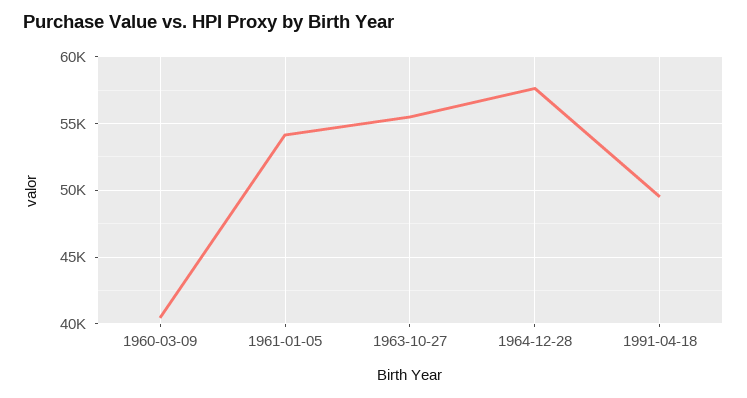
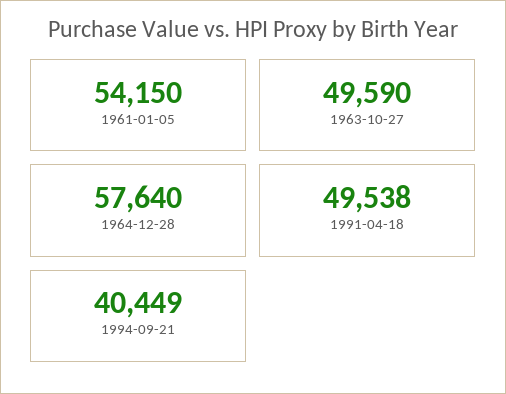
1960-03-09: 40500 -> none
1963-10-27: 55500 -> 49590
1994-09-21: none -> 40449

